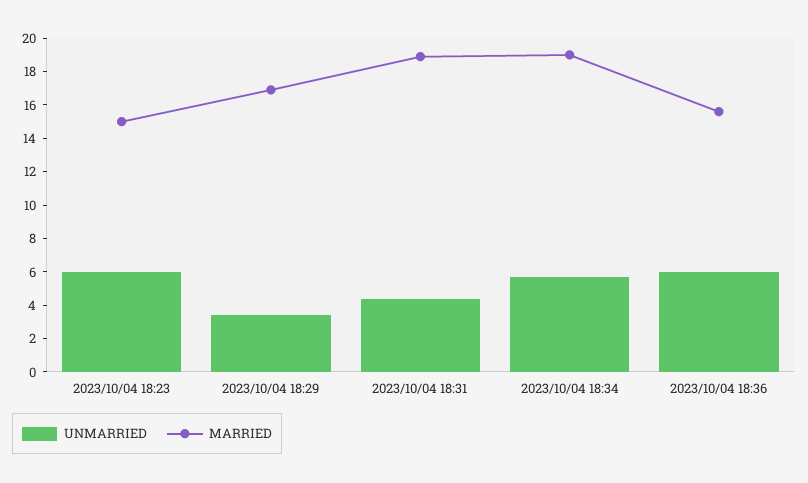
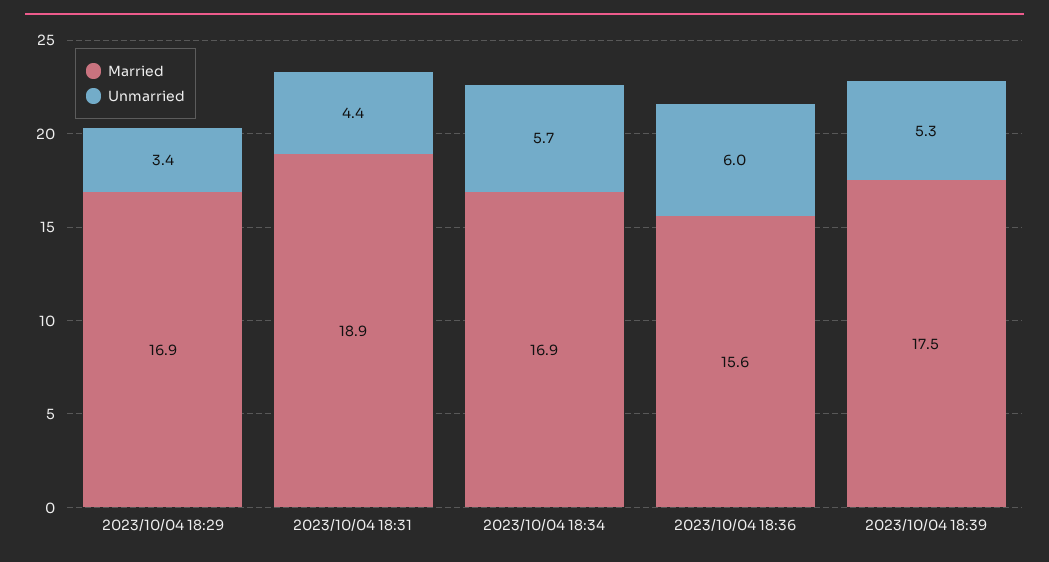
UNMARRIED, 2023/10/04 18:23: 6 -> none
MARRIED, 2023/10/04 18:23: 15 -> none
MARRIED, 2023/10/04 18:34: 19 -> 16.9
MARRIED, 2023/10/04 18:39: none -> 17.5
UNMARRIED, 2023/10/04 18:39: none -> 5.3

